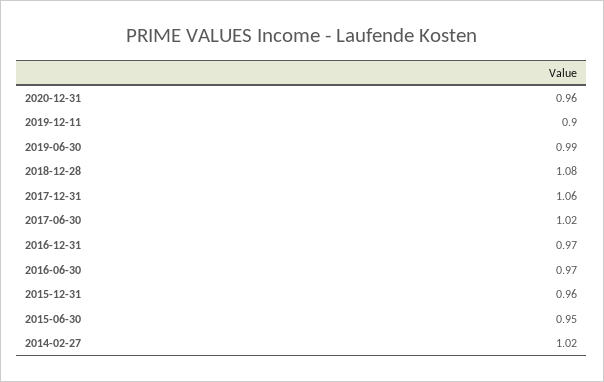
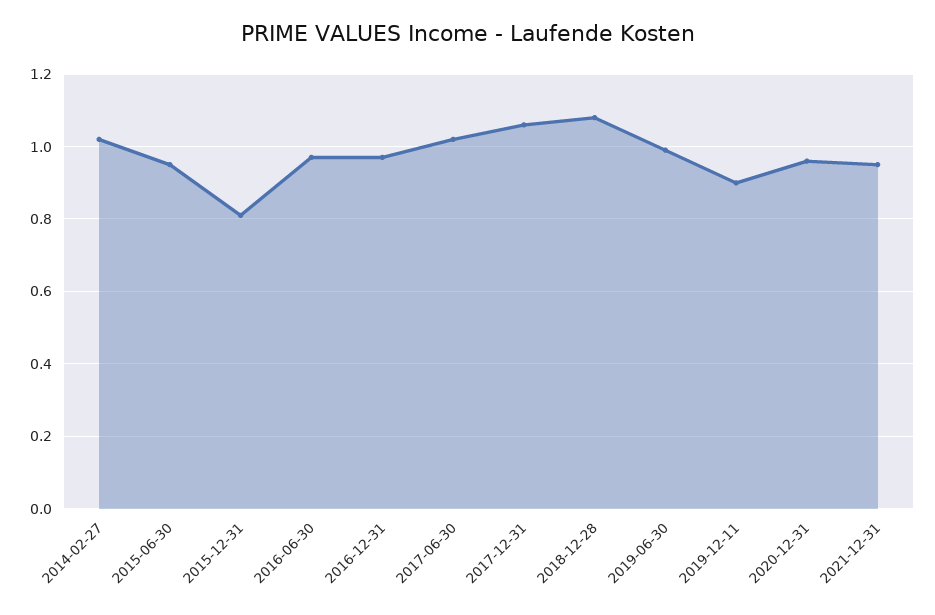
2015-12-31: 0.96 -> 0.8
2021-12-31: none -> 0.95

